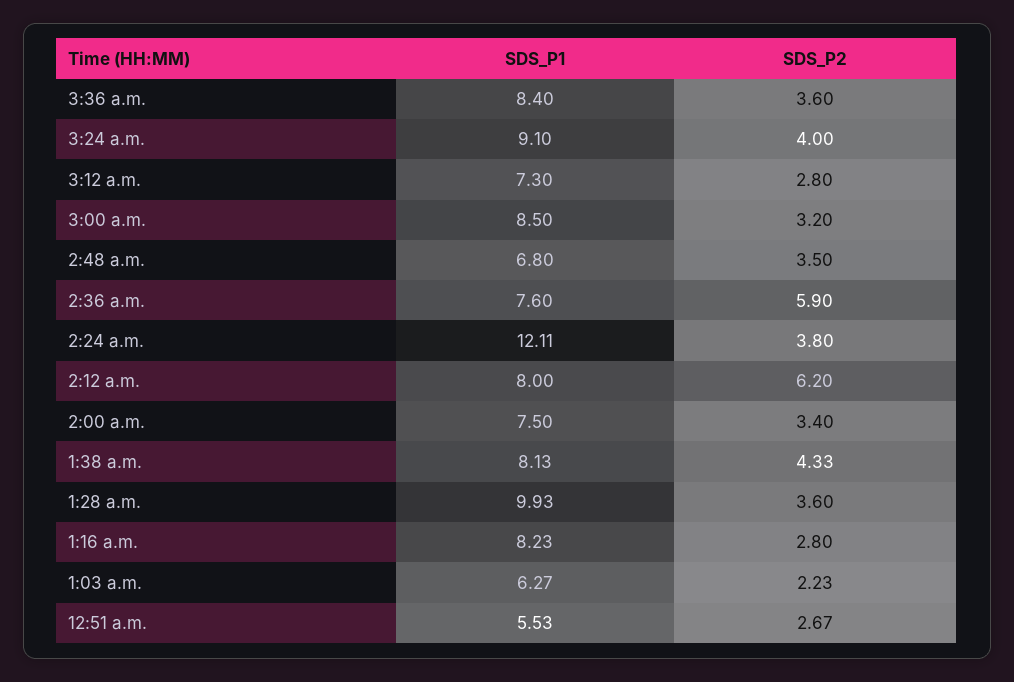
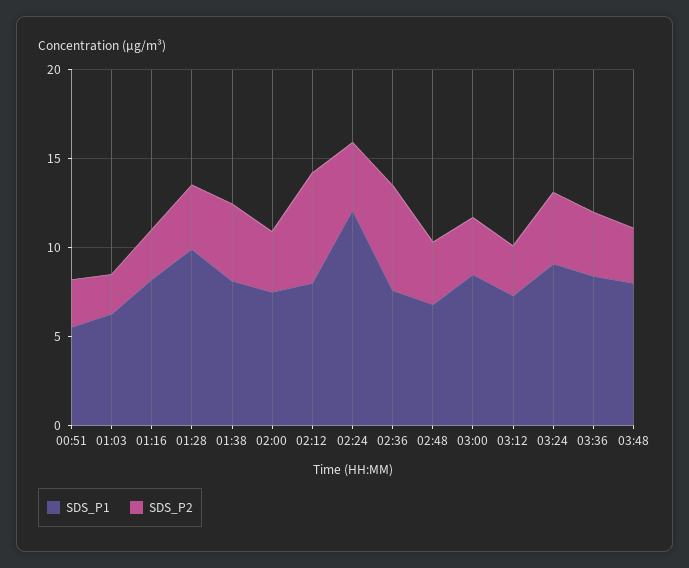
SDS_P1, 03:48: none -> 8
SDS_P2, 03:48: none -> 3

